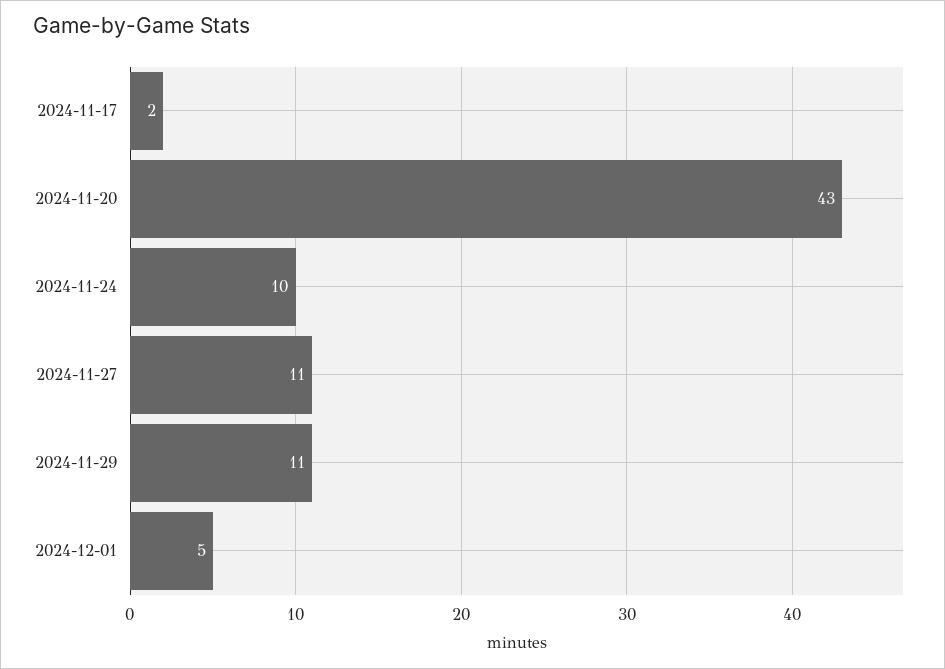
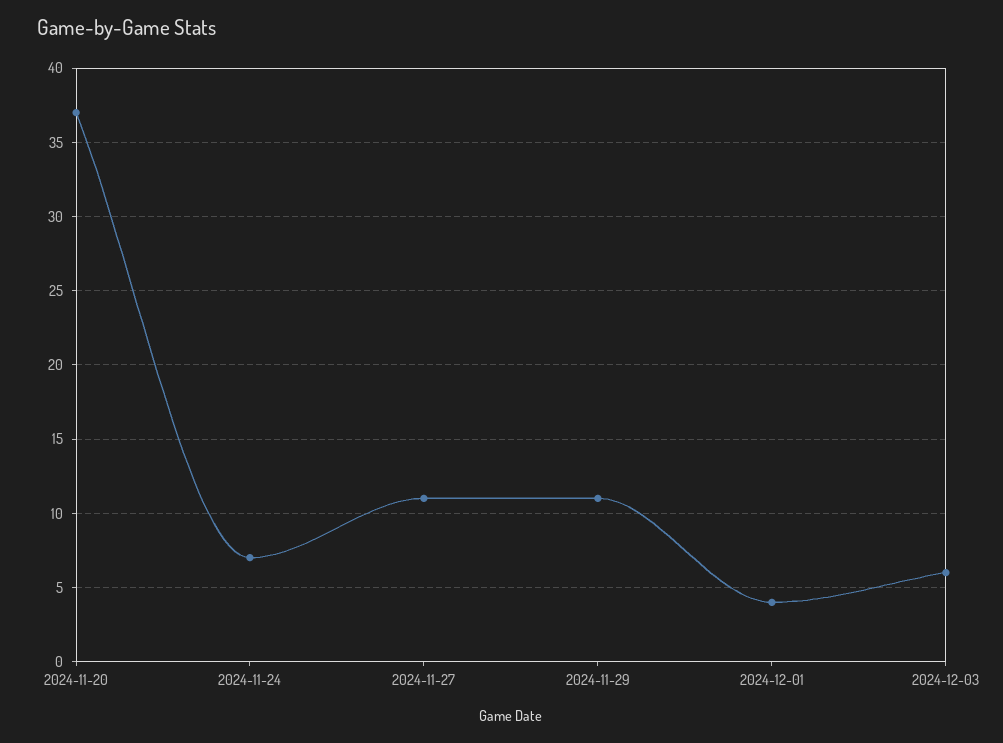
2024-11-17: 2 -> none
2024-11-20: 43 -> 37
2024-11-24: 10 -> 7
2024-12-01: 5 -> 4
2024-12-03: none -> 6

